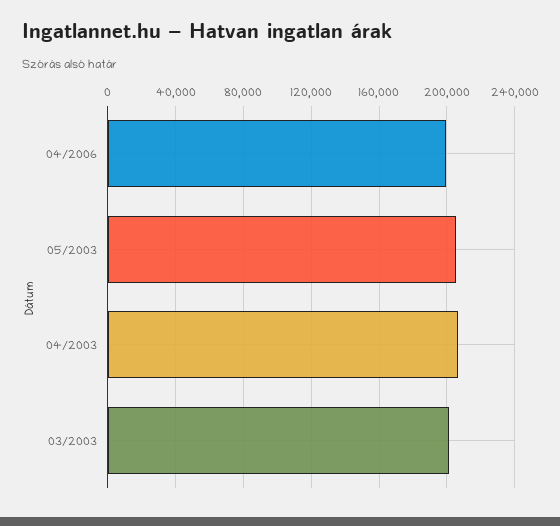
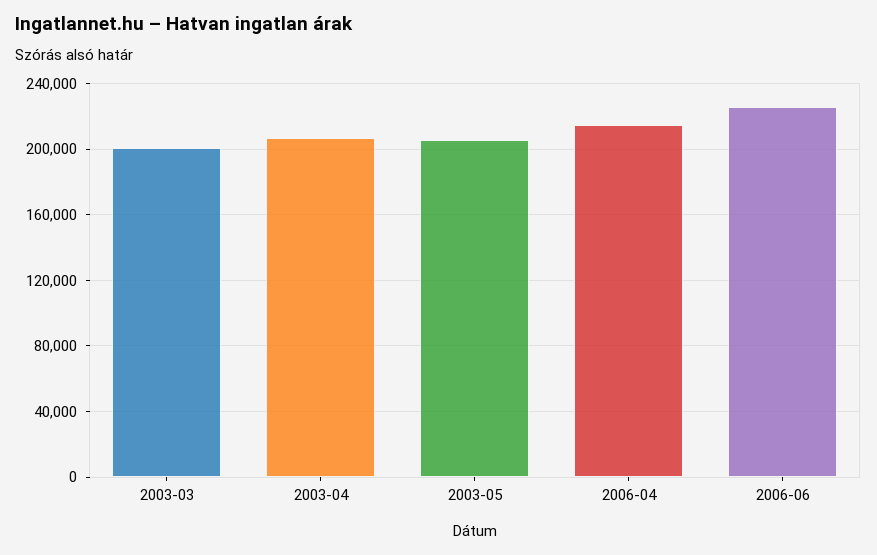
04/2006: 200000 -> 215000
2006-06: none -> 225000

